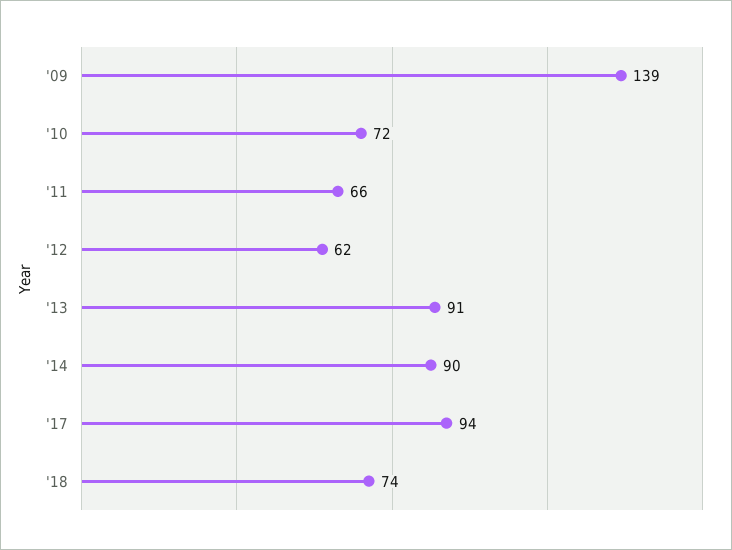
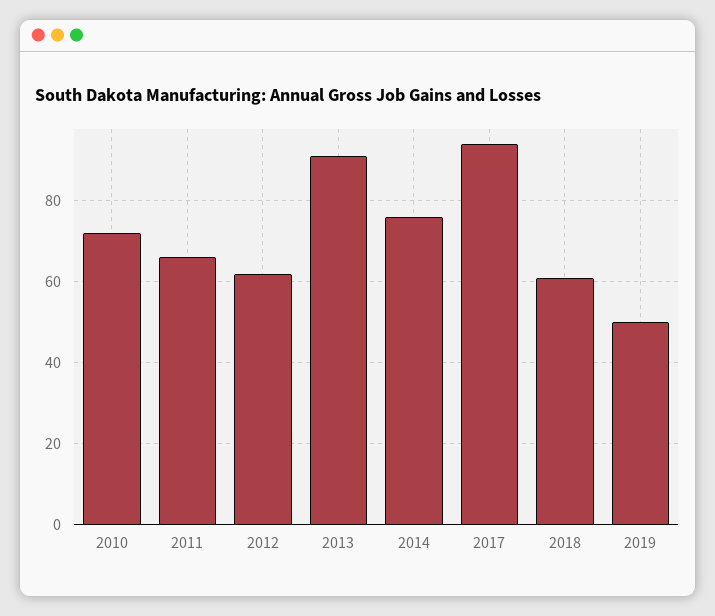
'09: 139 -> none
'14: 90 -> 75
'18: 74 -> 60
2019: none -> 50

